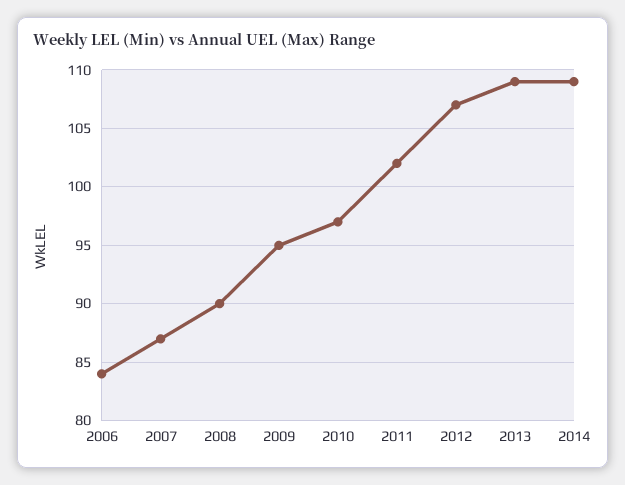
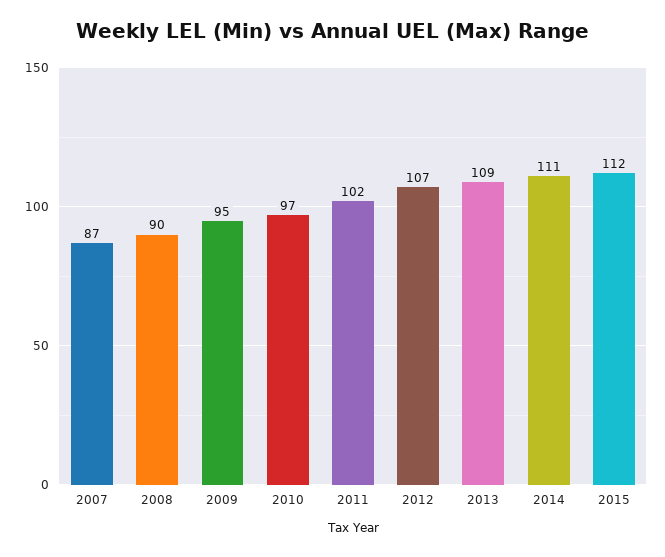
2006: 84 -> none
2014: 109 -> 111
2015: none -> 112

